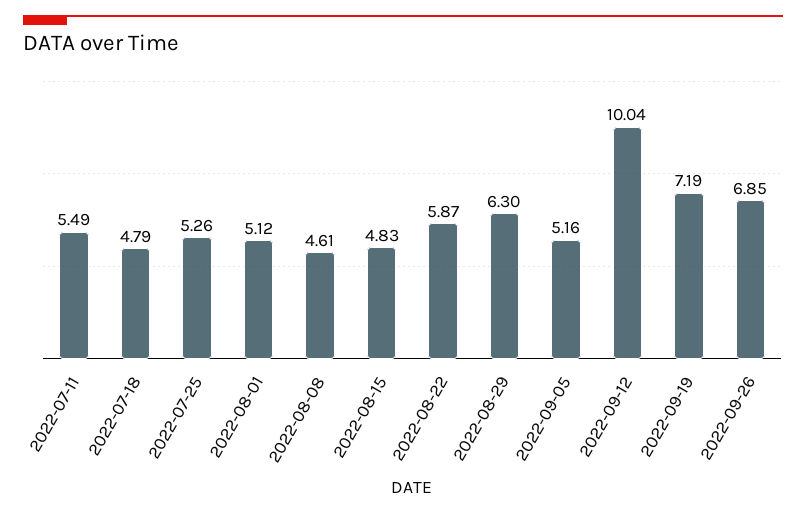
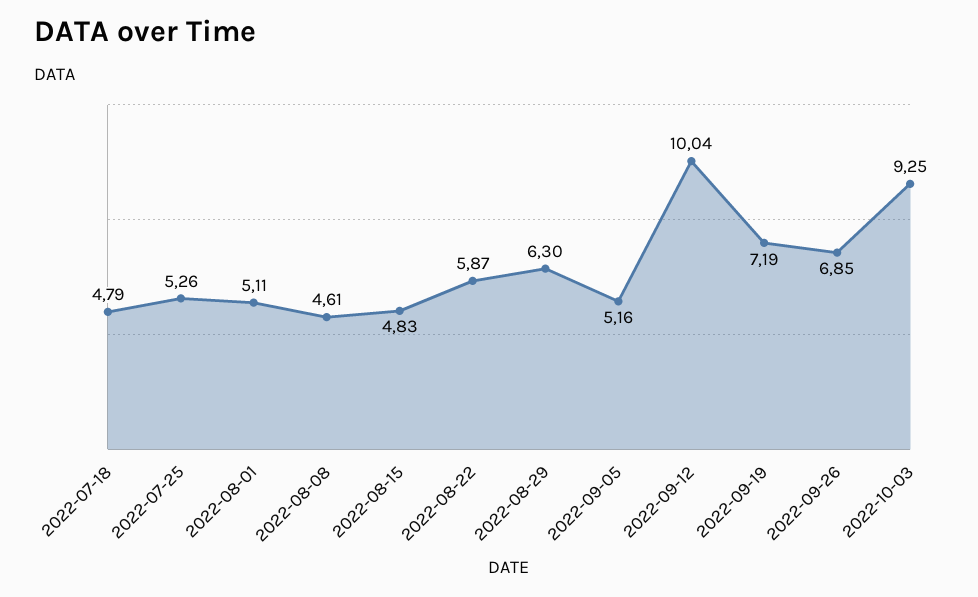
2022-07-11: 5.49 -> none
2022-08-01: 5.12 -> 5.11
2022-10-03: none -> 9.25

